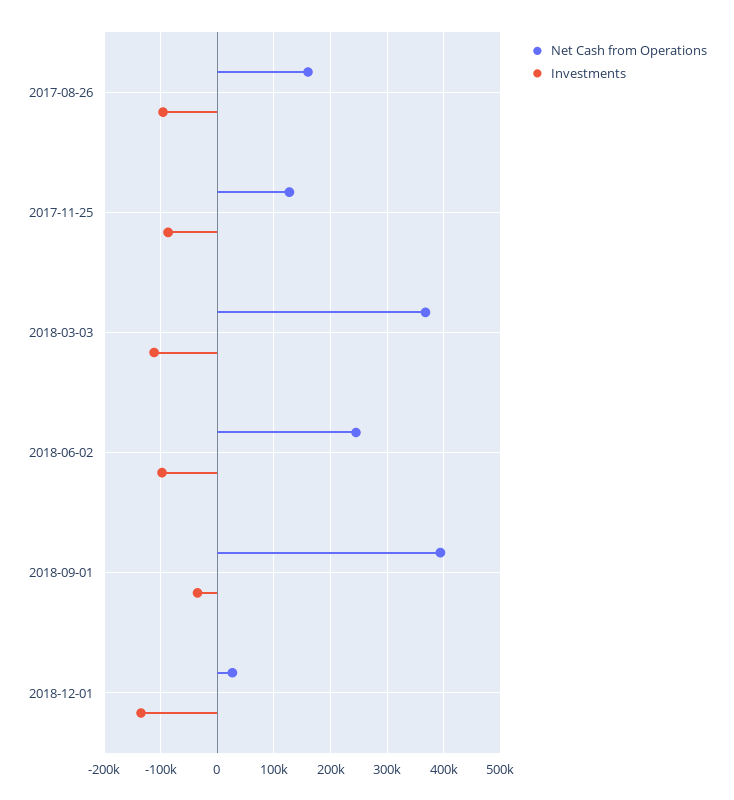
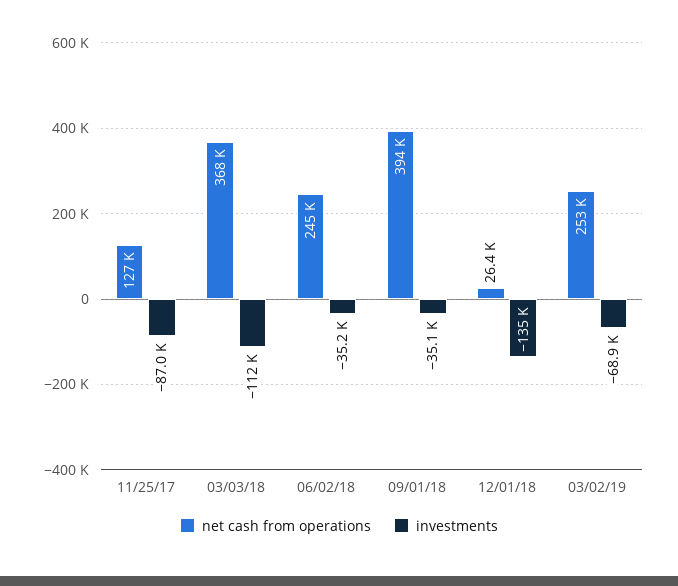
Net Cash from Operations, 2017-08-26: 160000 -> none
Investments, 2017-08-26: -100000 -> none
Investments, 2018-06-02: -100000 -> -35200
Net Cash from Operations, 03/02/19: none -> 253000
Investments, 03/02/19: none -> -68900

